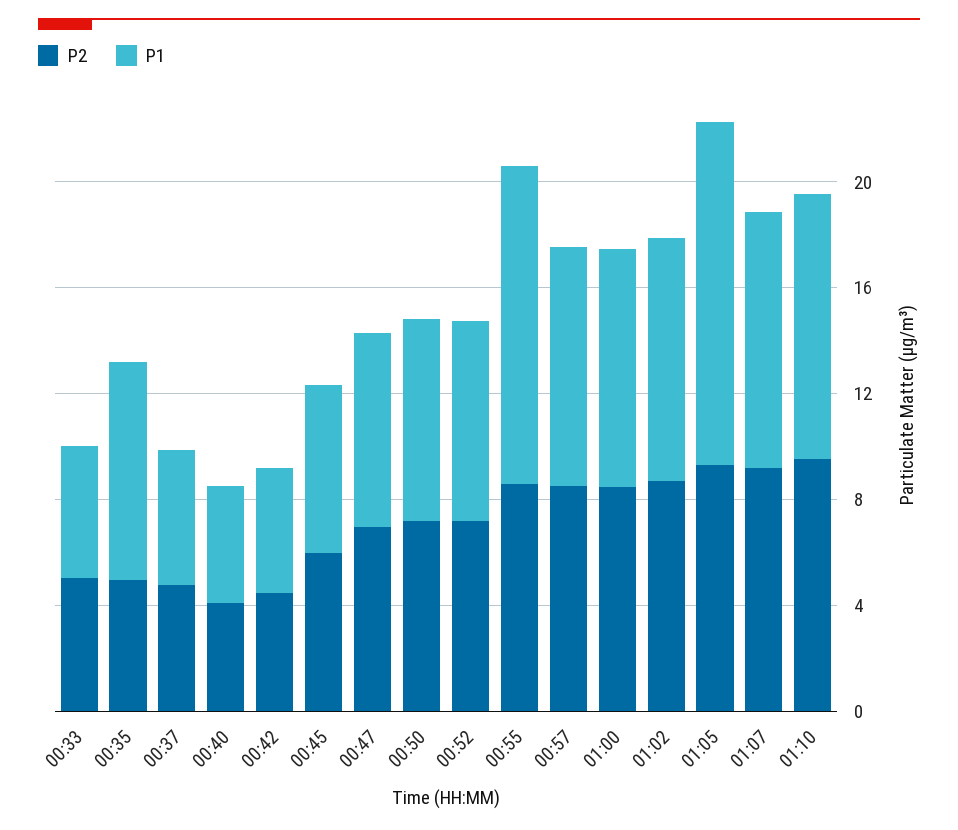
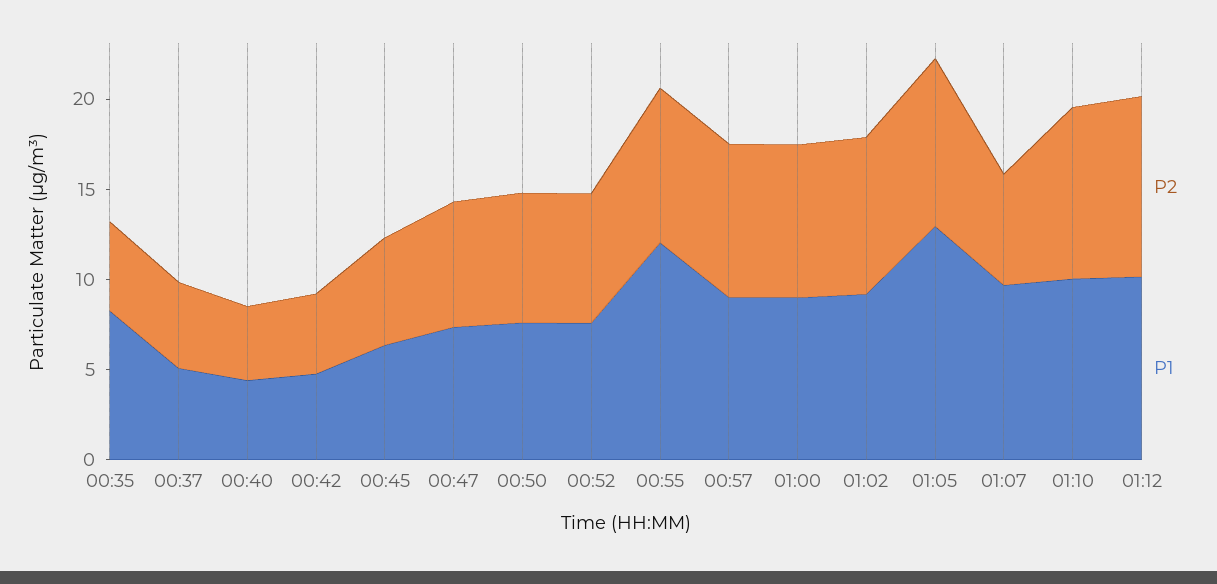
P2, 00:33: 5 -> none
P1, 00:33: 5 -> none
P2, 01:07: 9 -> 6
P2, 01:12: none -> 10
P1, 01:12: none -> 10

